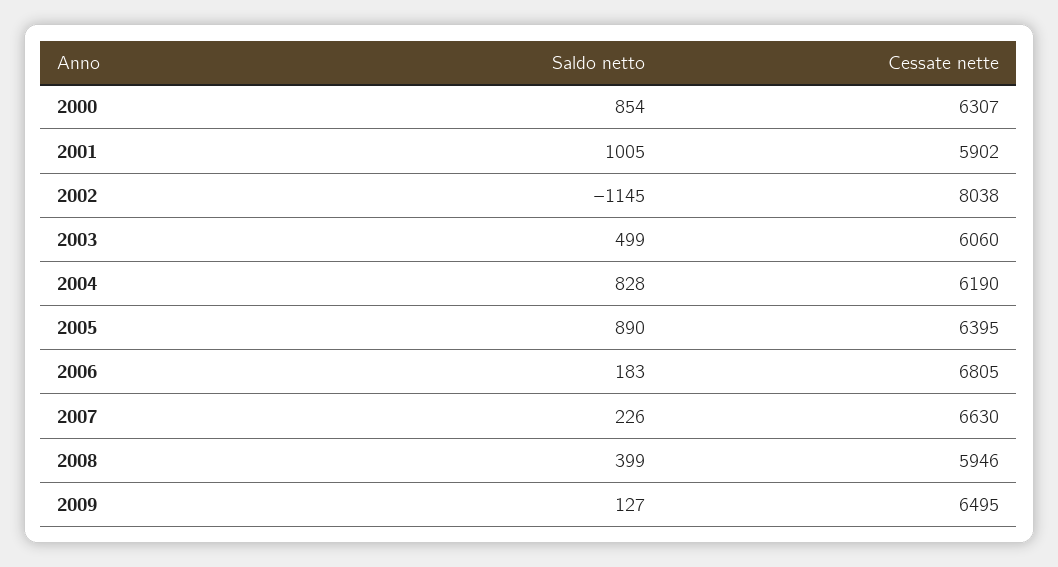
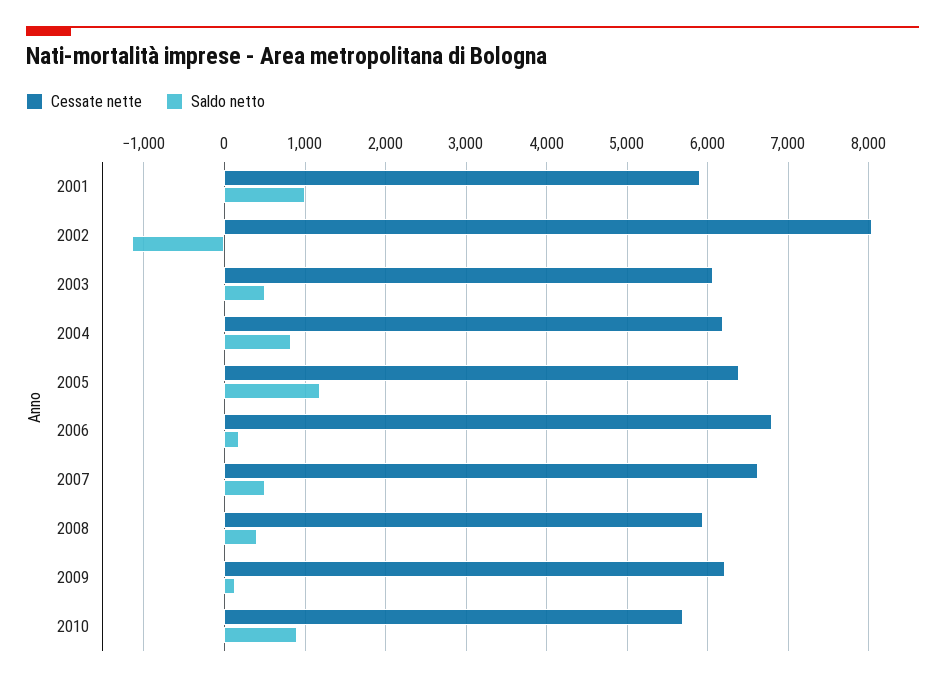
Saldo netto, 2000: 854 -> none
Cessate nette, 2000: 6307 -> none
Saldo netto, 2005: 890 -> 1200
Saldo netto, 2007: 226 -> 500
Cessate nette, 2009: 6495 -> 6200
Cessate nette, 2010: none -> 5700
Saldo netto, 2010: none -> 900

